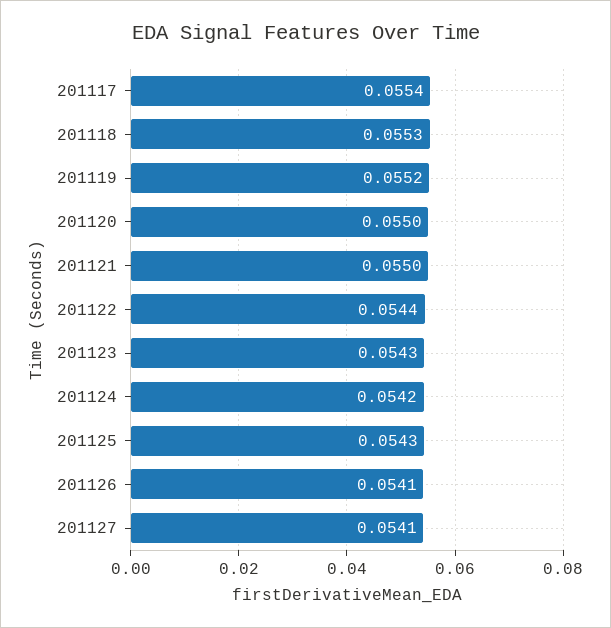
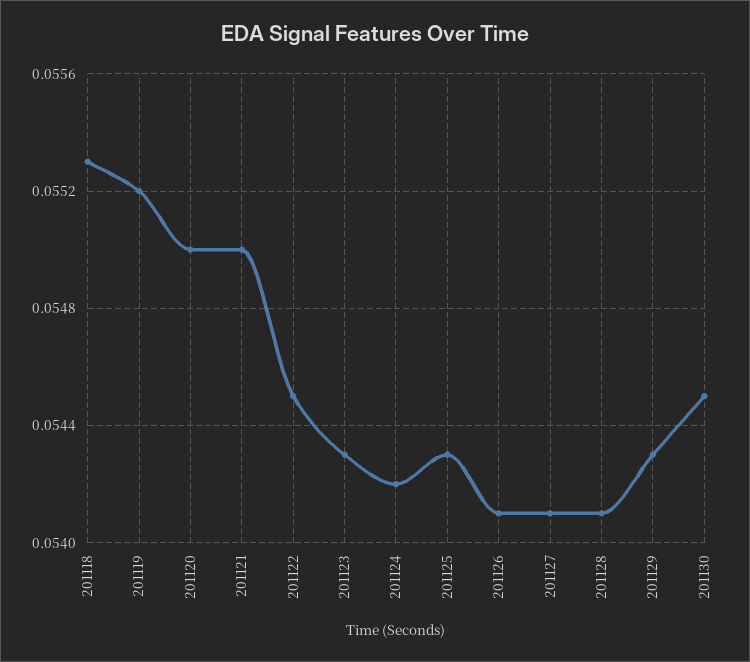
201117: 0.0554 -> none
201122: 0.0544 -> 0.0545
201128: none -> 0.0541
201129: none -> 0.0543
201130: none -> 0.0545

